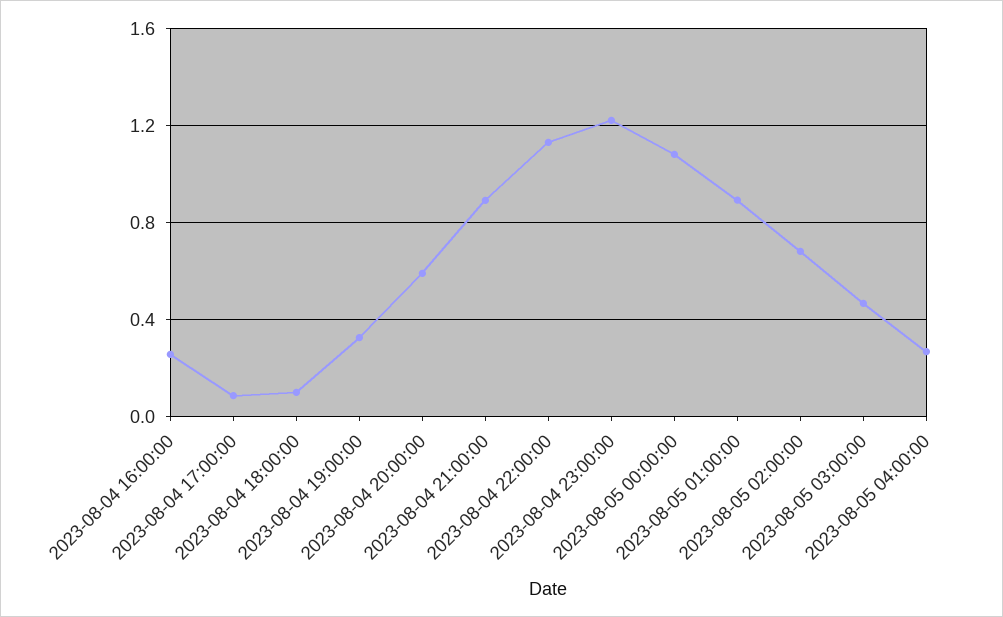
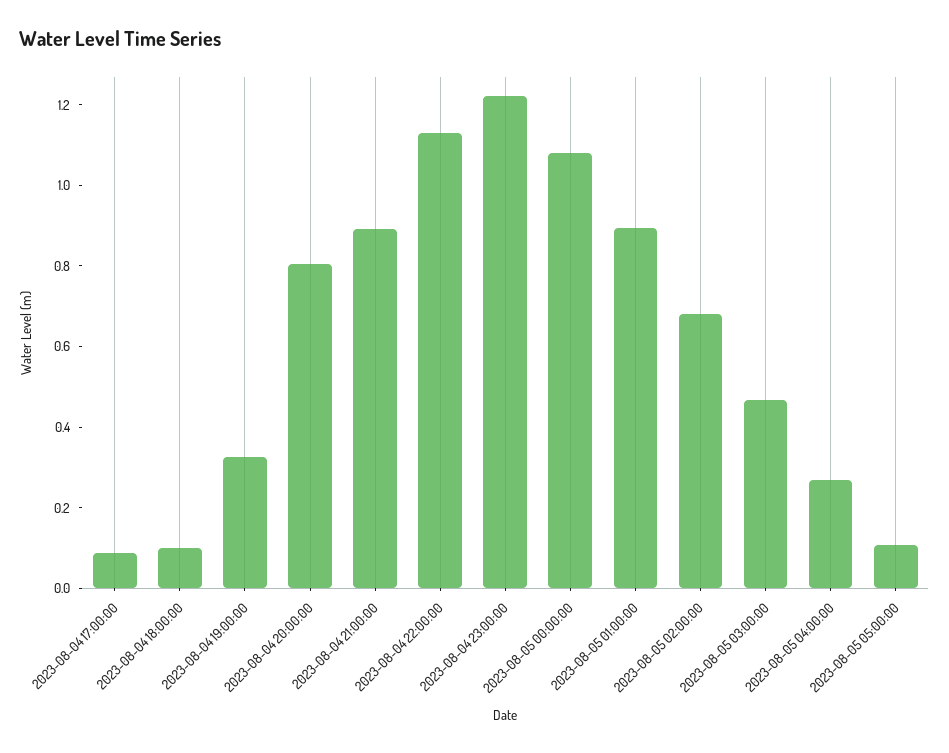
2023-08-04 16:00:00: 0.25 -> none
2023-08-04 20:00:00: 0.6 -> 0.8
2023-08-05 05:00:00: none -> 0.1

